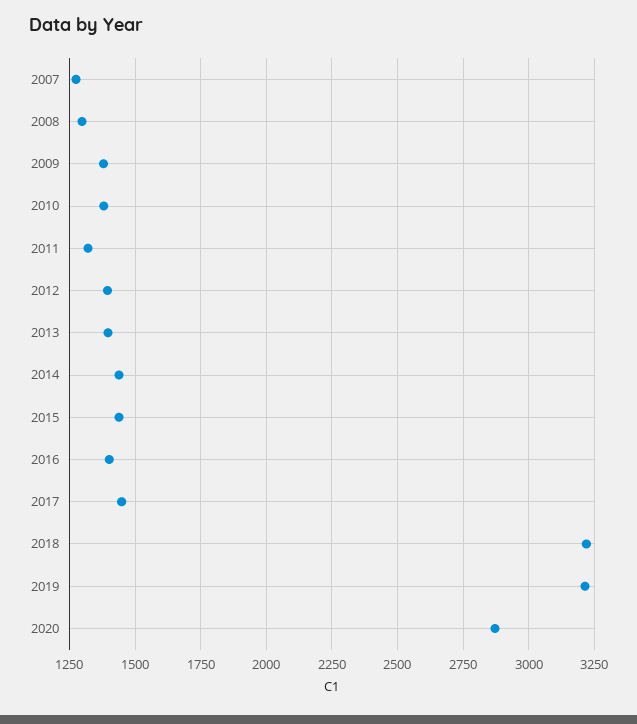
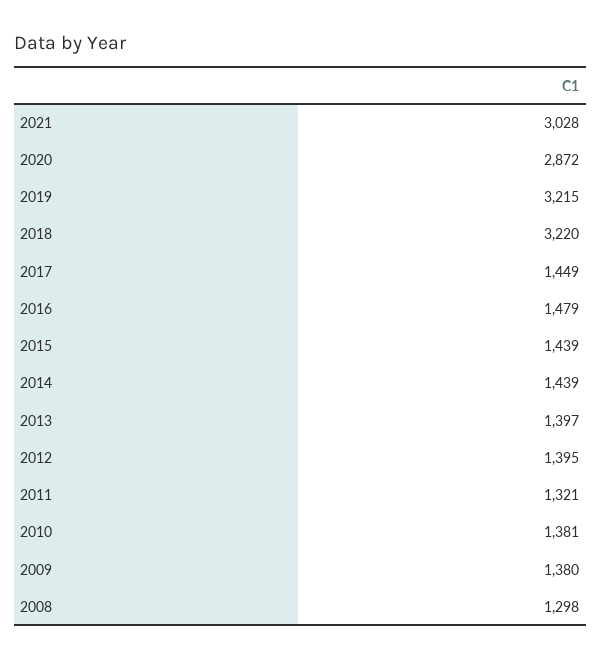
2007: 1275 -> none
2016: 1400 -> 1479
2021: none -> 3028

